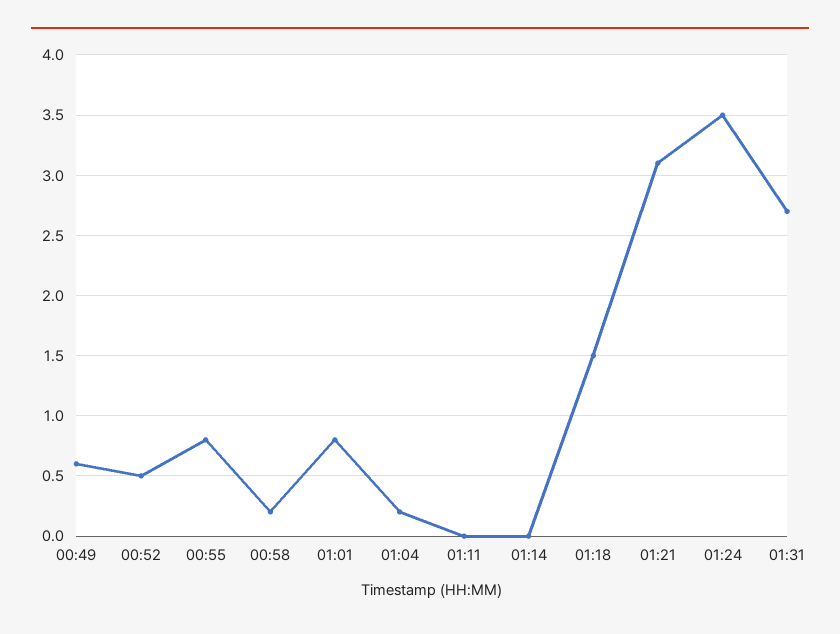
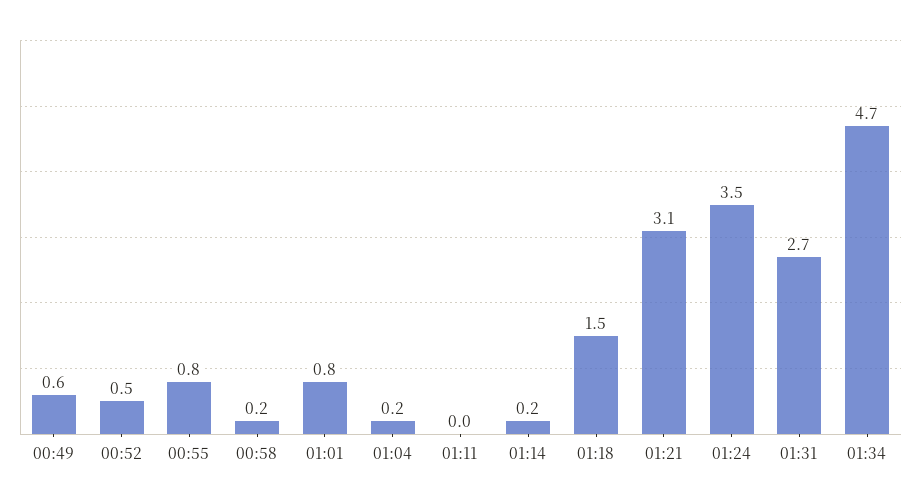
01:14: 0 -> 0.2
01:34: none -> 4.7

